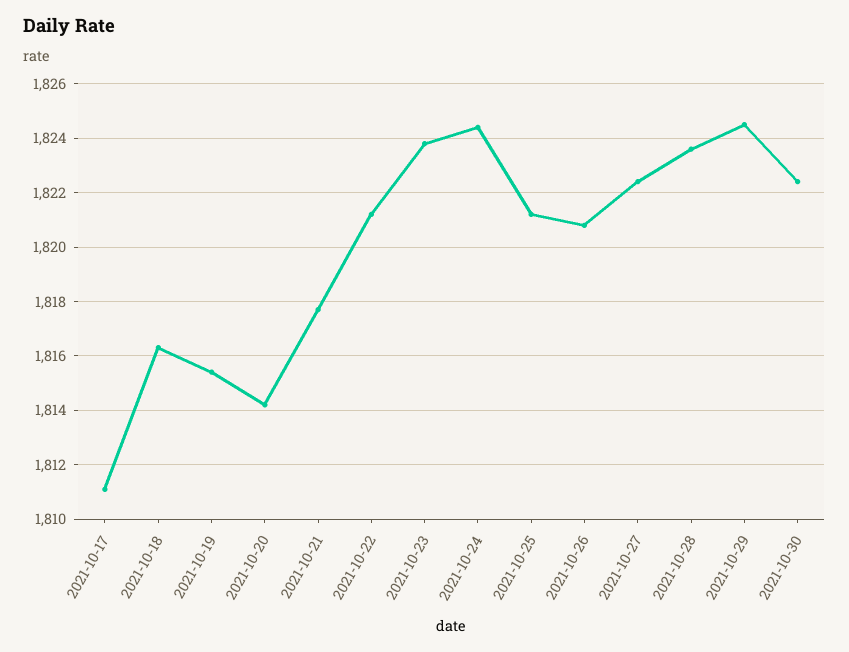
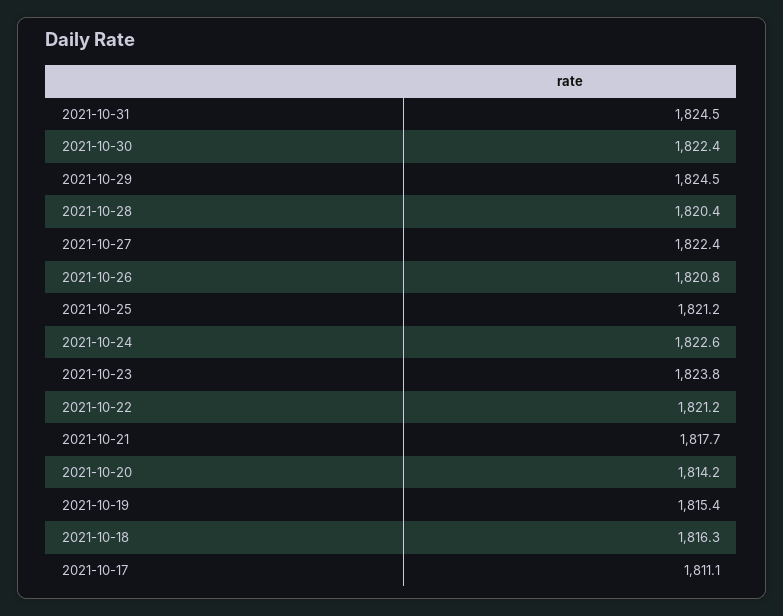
2021-10-24: 1824.5 -> 1822.6
2021-10-28: 1823.5 -> 1820.4
2021-10-31: none -> 1824.5

